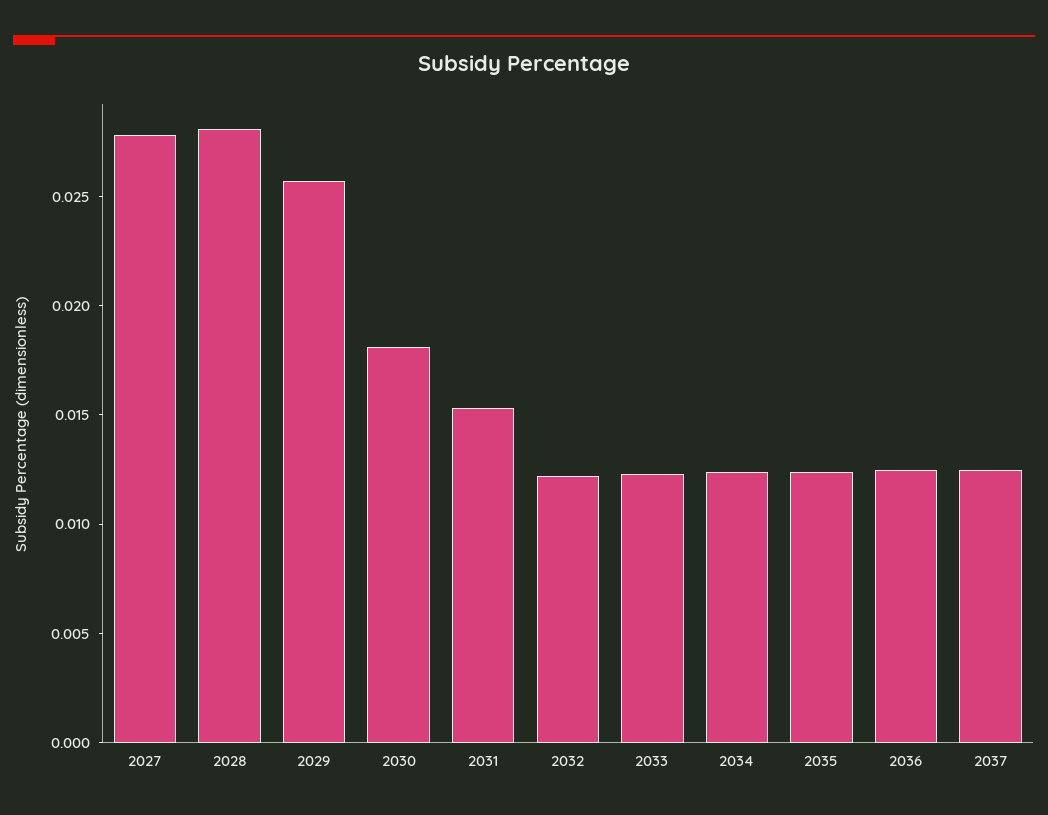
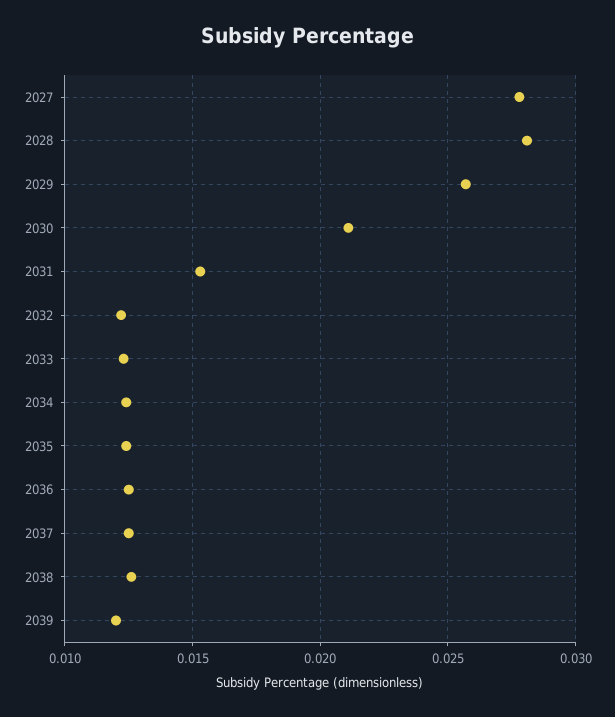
2030: 0.018 -> 0.021
2038: none -> 0.0125
2039: none -> 0.012

